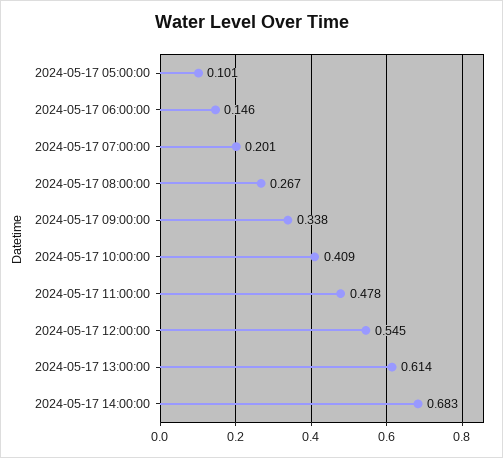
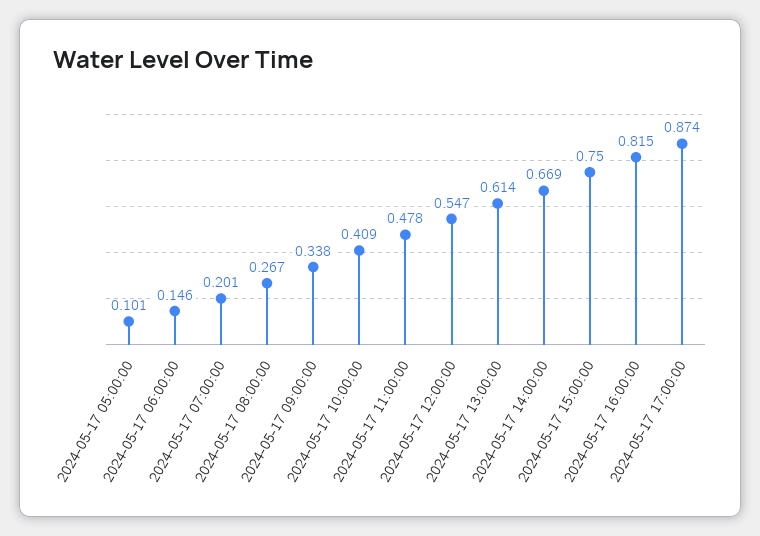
2024-05-17 12:00:00: 0.545 -> 0.547
2024-05-17 14:00:00: 0.683 -> 0.669
2024-05-17 15:00:00: none -> 0.75
2024-05-17 16:00:00: none -> 0.815
2024-05-17 17:00:00: none -> 0.874

